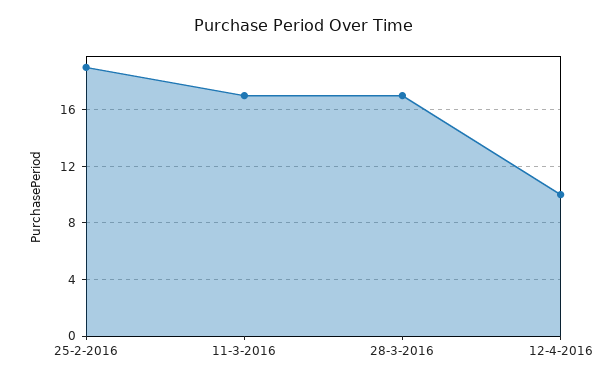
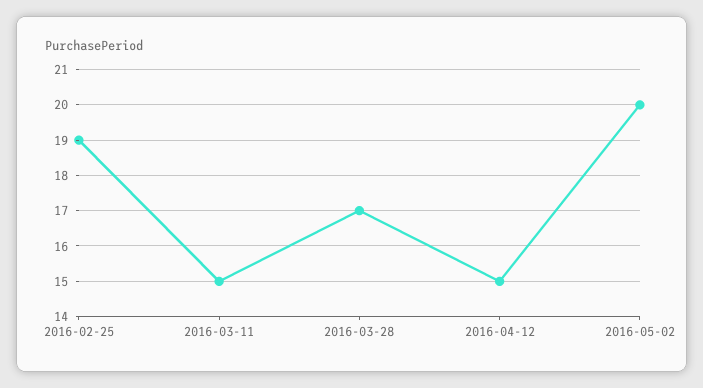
11-3-2016: 17 -> 15
12-4-2016: 10 -> 15
2016-05-02: none -> 20

